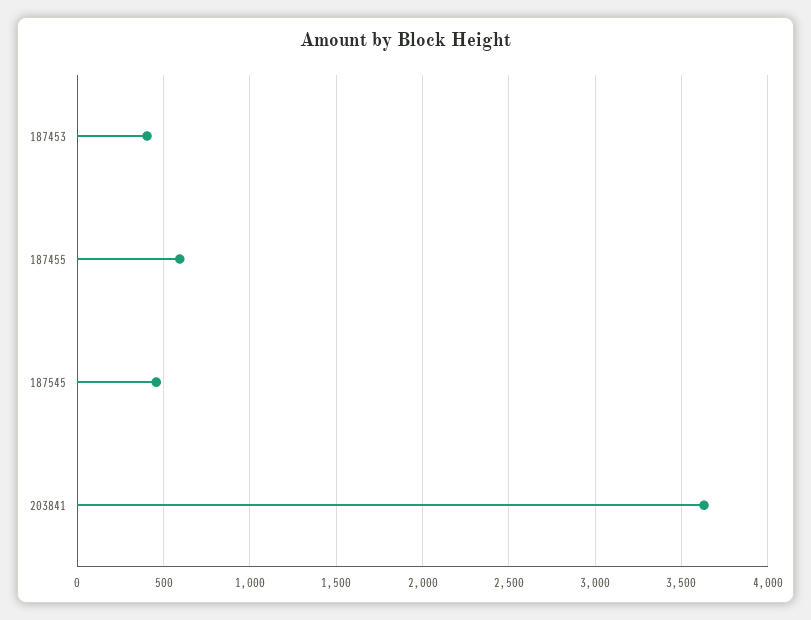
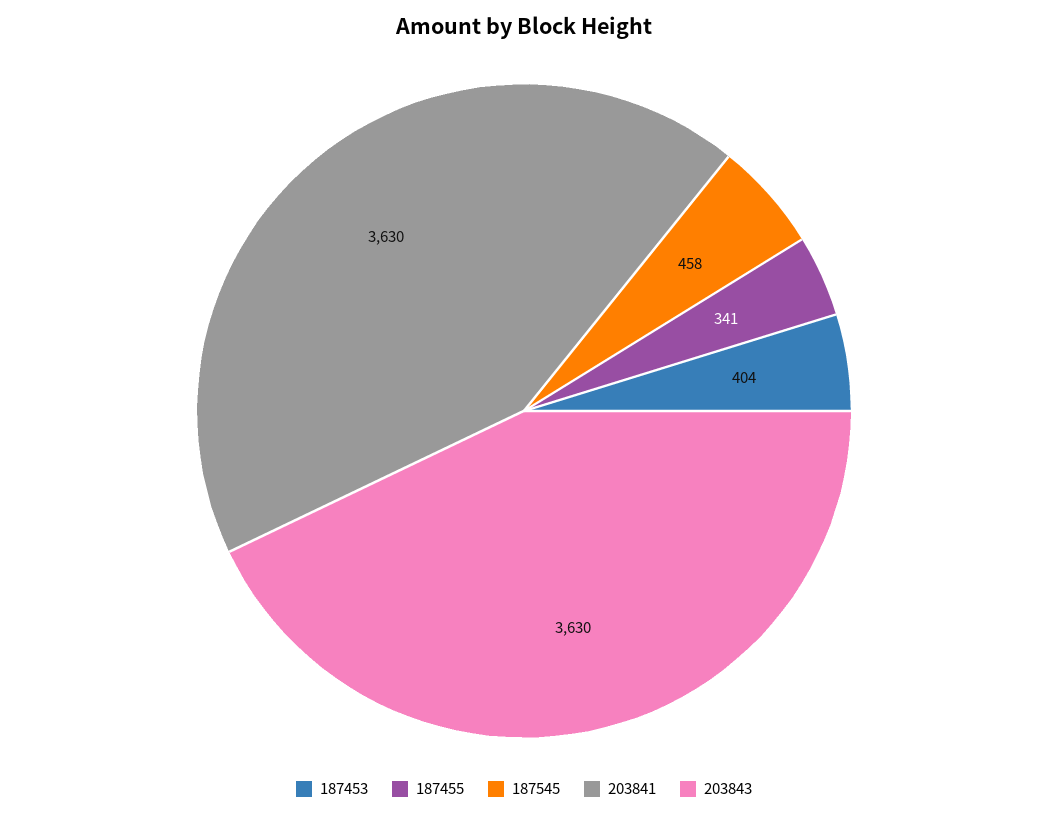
187455: 600 -> 341
203843: none -> 3630

